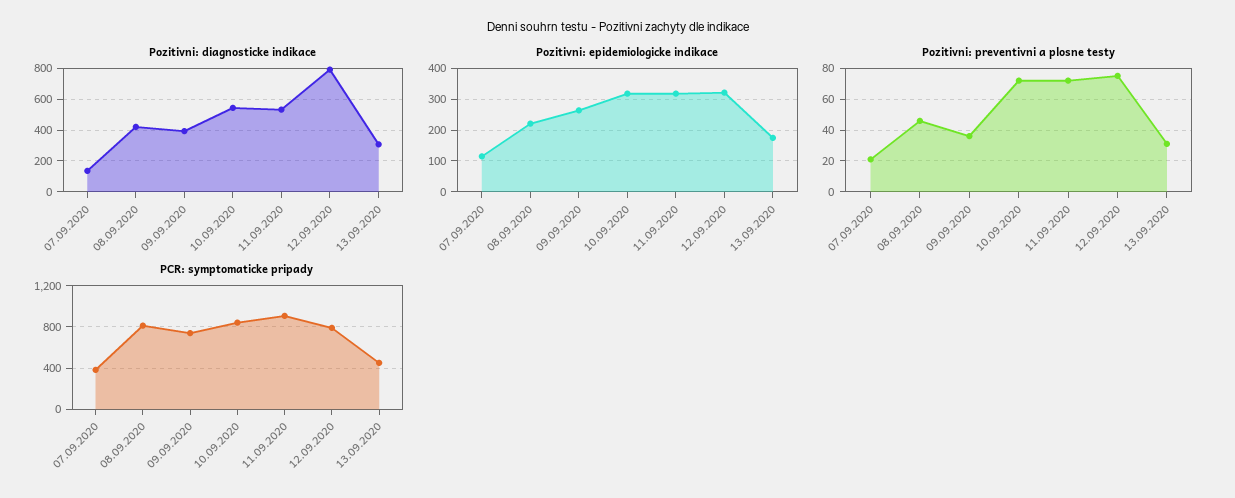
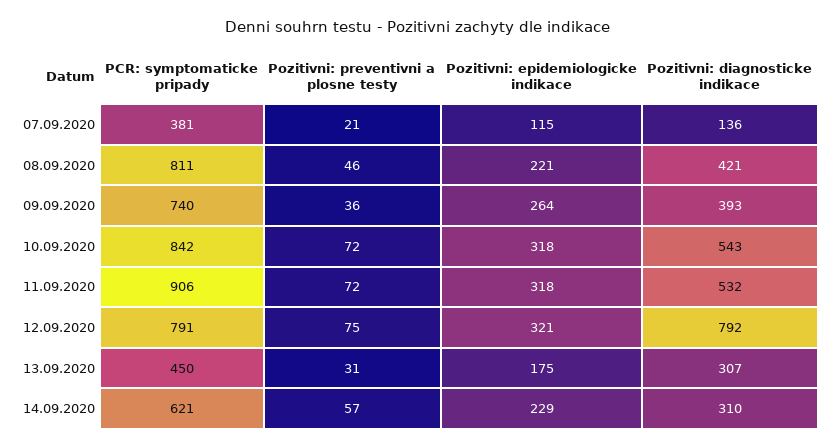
PCR: symptomaticke pripady, 14.09.2020: none -> 621
Pozitivni: preventivni a plosne testy, 14.09.2020: none -> 57
Pozitivni: epidemiologicke indikace, 14.09.2020: none -> 229
Pozitivni: diagnosticke indikace, 14.09.2020: none -> 310

